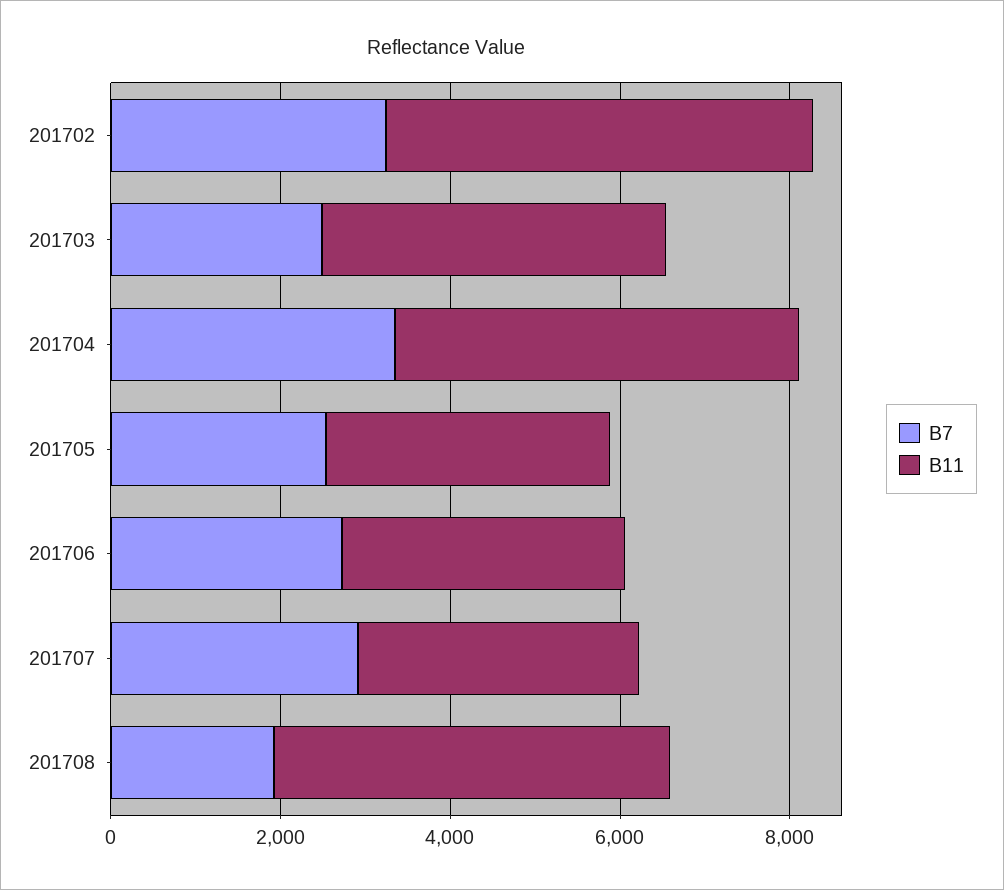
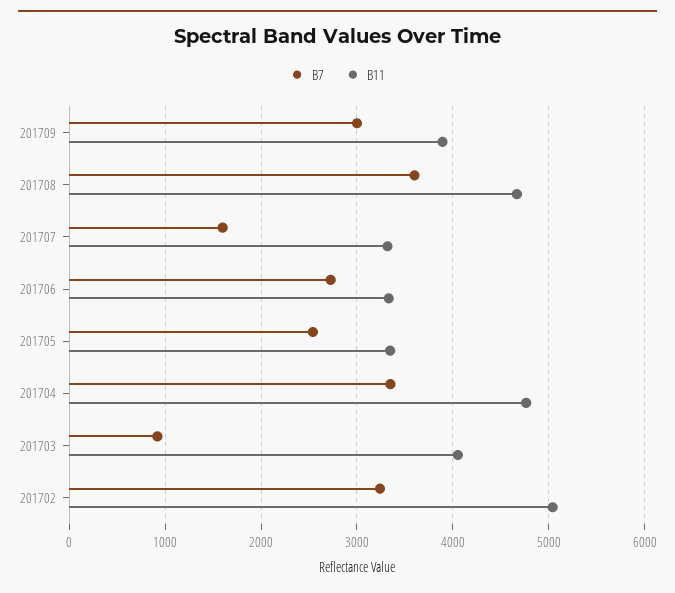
B7, 201703: 2500 -> 900
B7, 201707: 3000 -> 1600
B7, 201708: 2000 -> 3600
B7, 201709: none -> 3000
B11, 201709: none -> 3900

